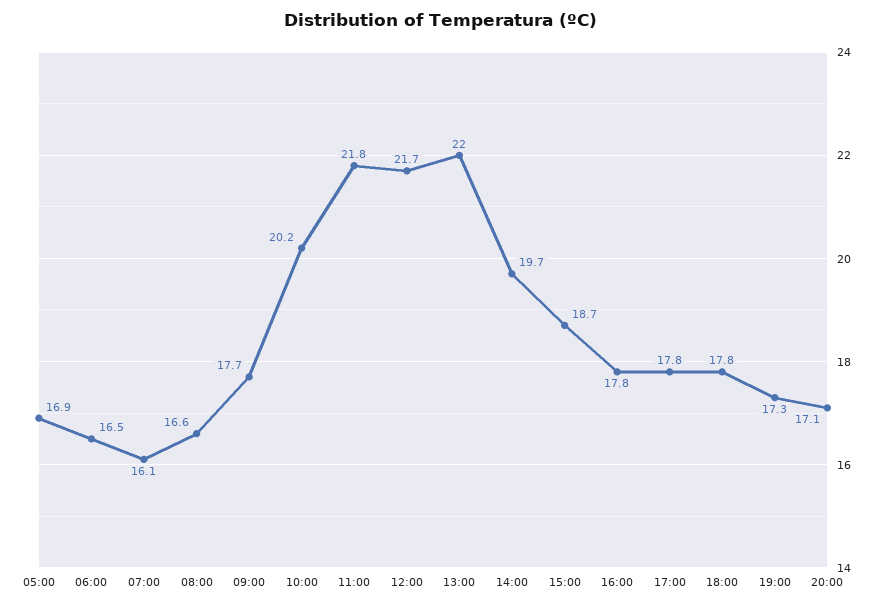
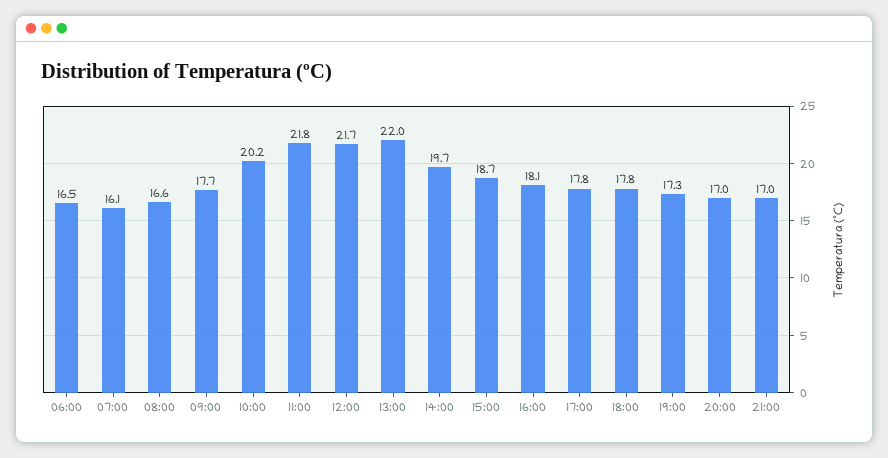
05:00: 16.9 -> none
16:00: 17.8 -> 18.1
20:00: 17.1 -> 17
21:00: none -> 17

